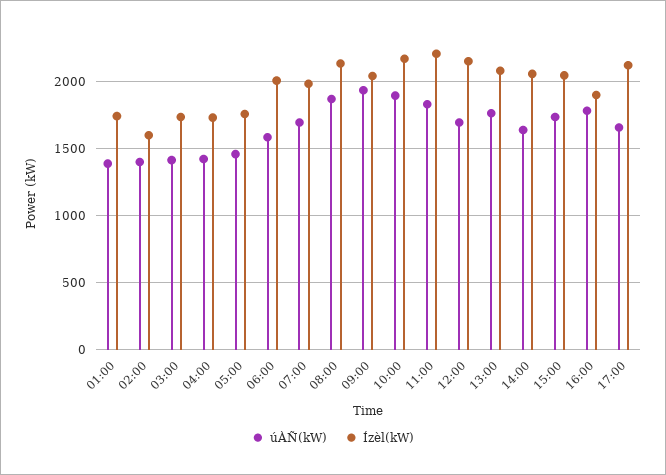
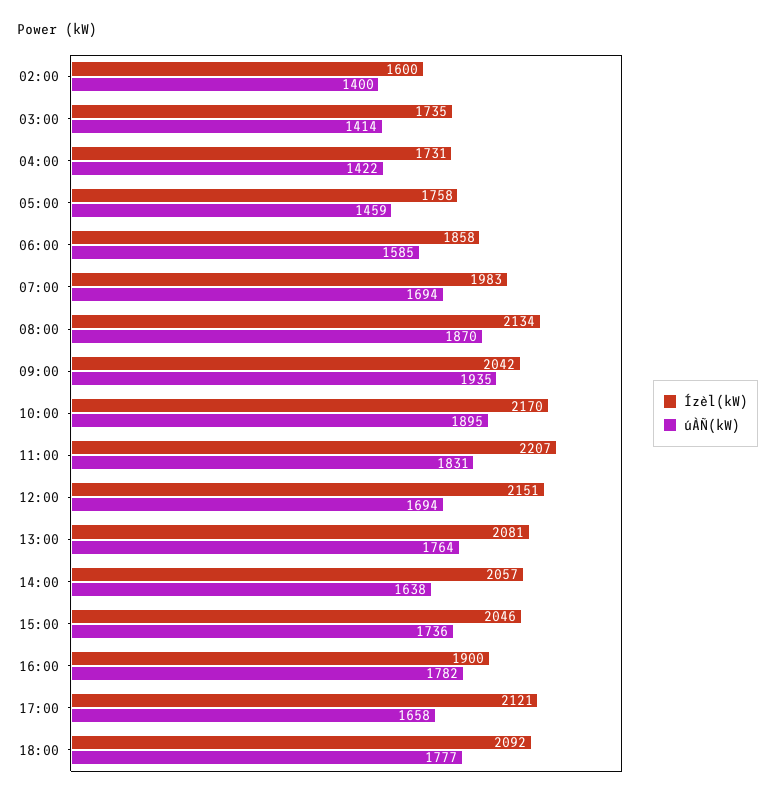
úÀÑ(kW), 01:00: 1400 -> none
Ízèl(kW), 01:00: 1750 -> none
Ízèl(kW), 06:00: 2000 -> 1858
Ízèl(kW), 18:00: none -> 2092
úÀÑ(kW), 18:00: none -> 1777

